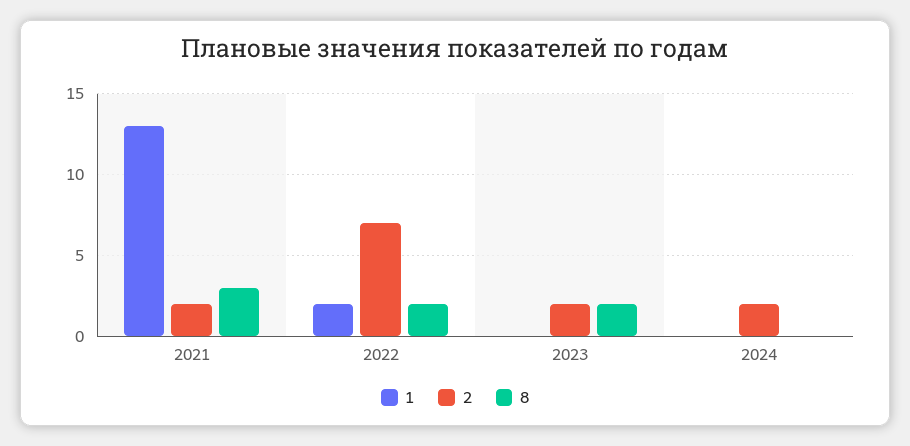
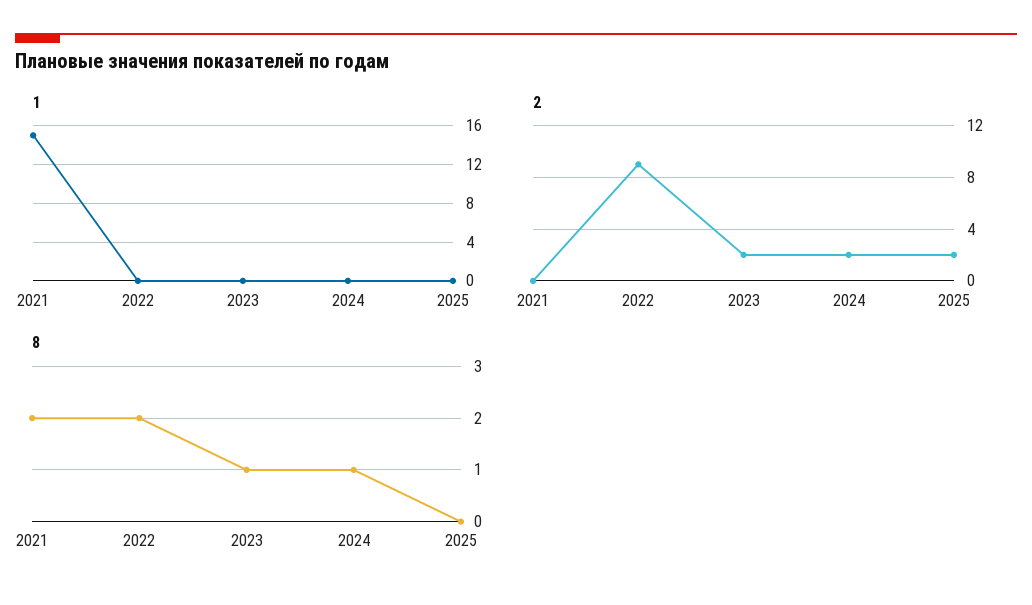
1, 2021: 13 -> 15
2, 2021: 2 -> 0
8, 2021: 3 -> 2
1, 2022: 2 -> 0
2, 2022: 7 -> 9
8, 2023: 2 -> 1
8, 2024: 0 -> 1
1, 2025: none -> 0
2, 2025: none -> 2
8, 2025: none -> 0

